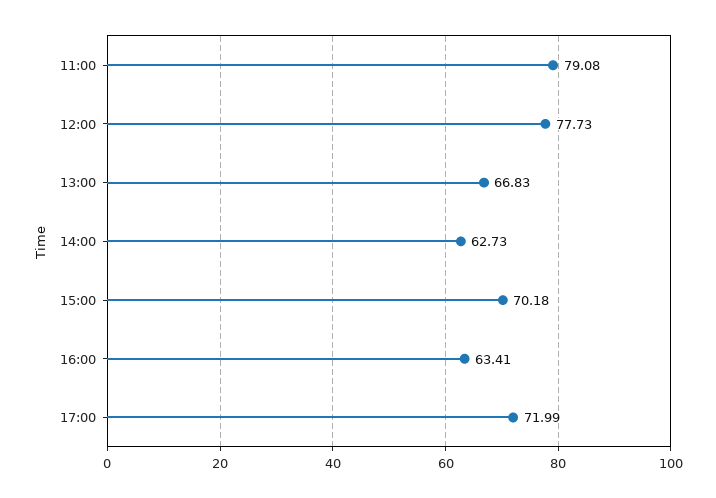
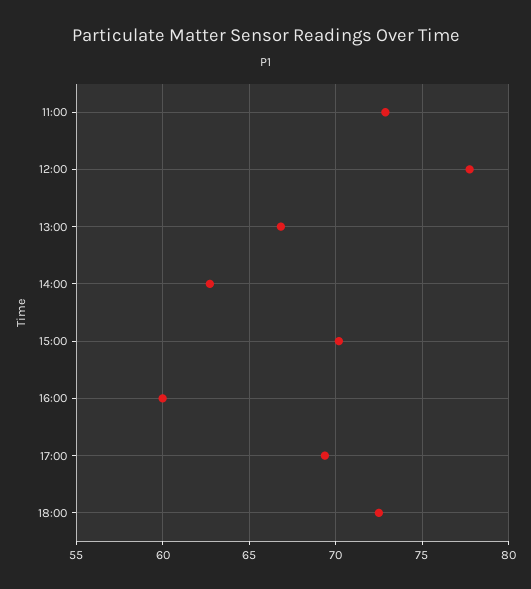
11:00: 79.08 -> 73
16:00: 63.41 -> 60
17:00: 71.99 -> 69.5
18:00: none -> 72.5

